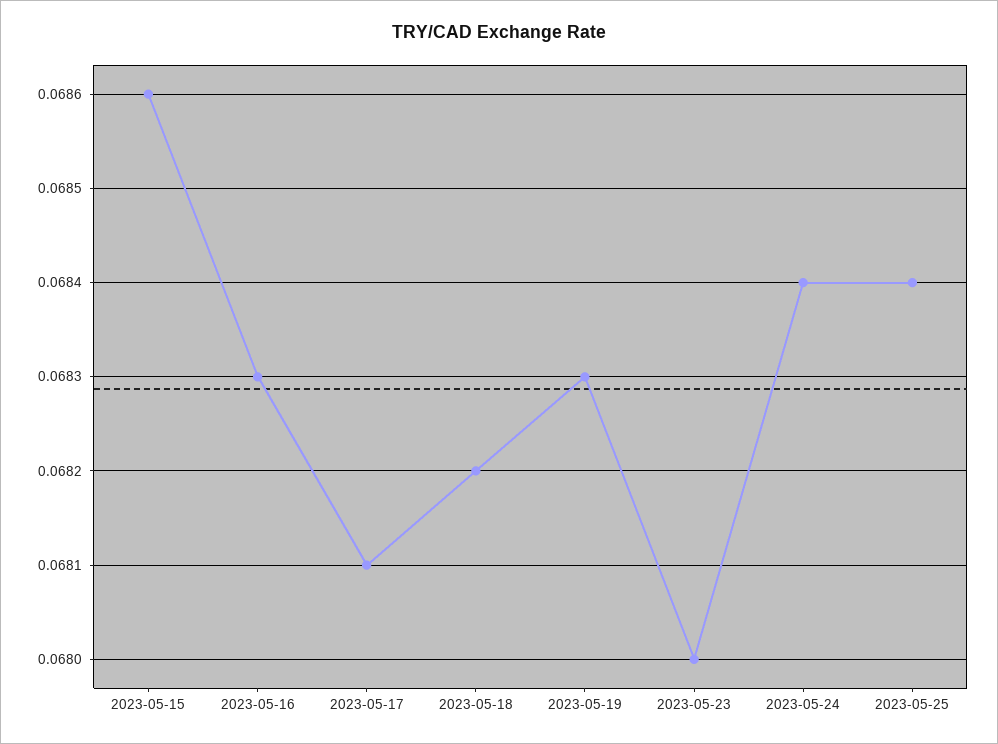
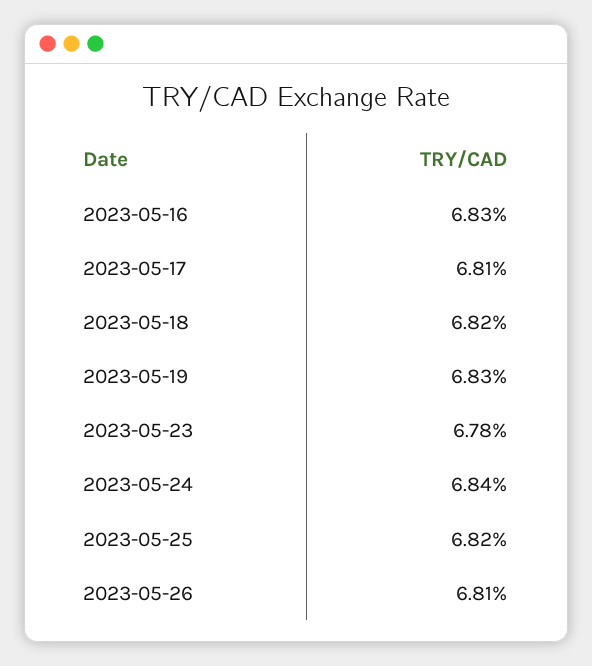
2023-05-15: 0.0686 -> none
2023-05-23: 0.068 -> 0.0678
2023-05-25: 0.0684 -> 0.0682
2023-05-26: none -> 0.0681

